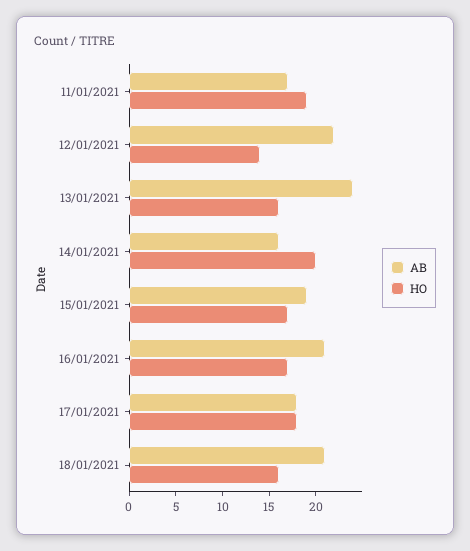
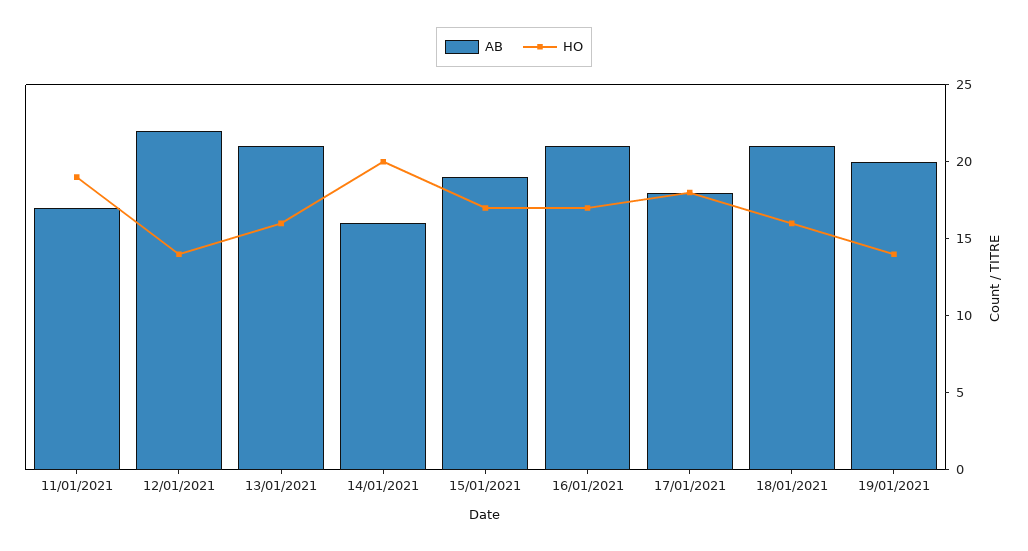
AB, 13/01/2021: 24 -> 21
AB, 19/01/2021: none -> 20
HO, 19/01/2021: none -> 14

